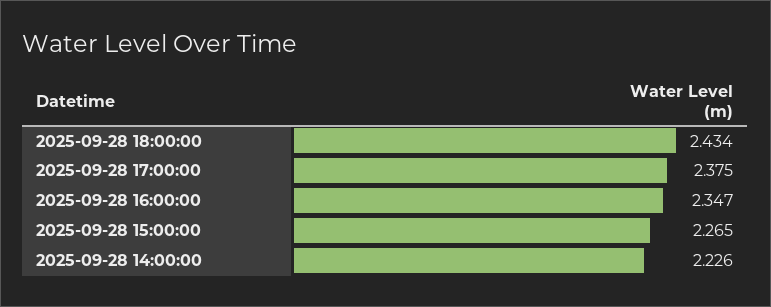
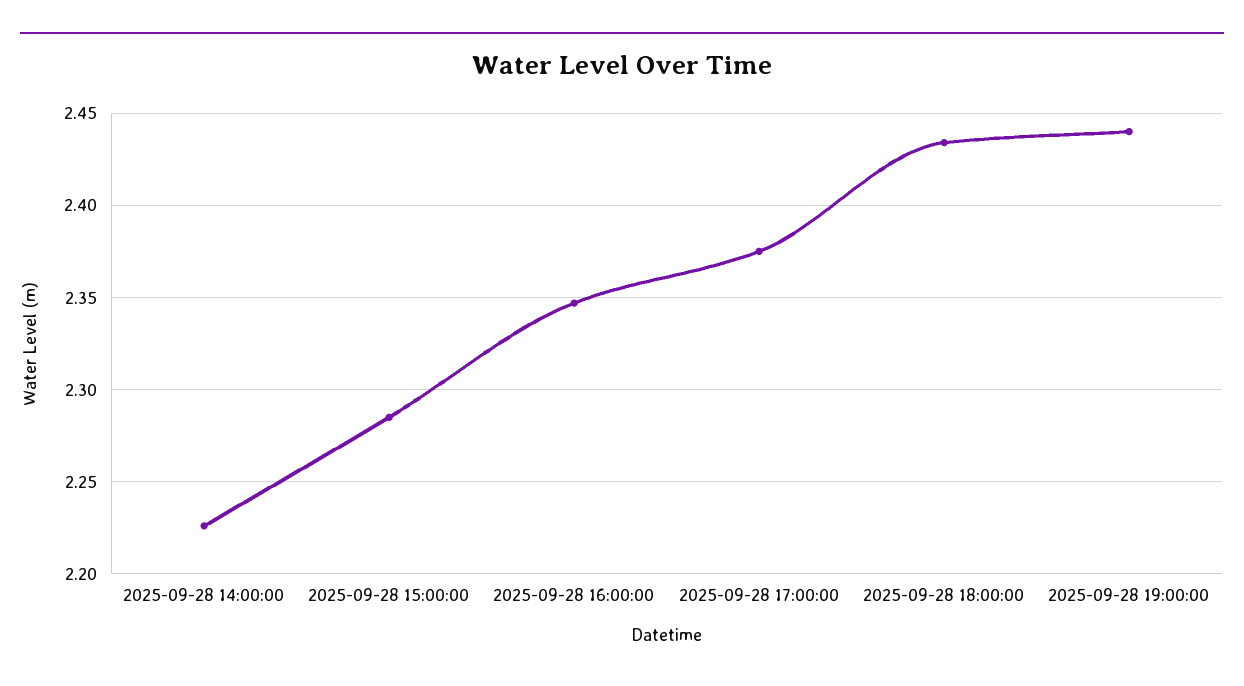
2025-09-28 15:00:00: 2.265 -> 2.285
2025-09-28 19:00:00: none -> 2.44

